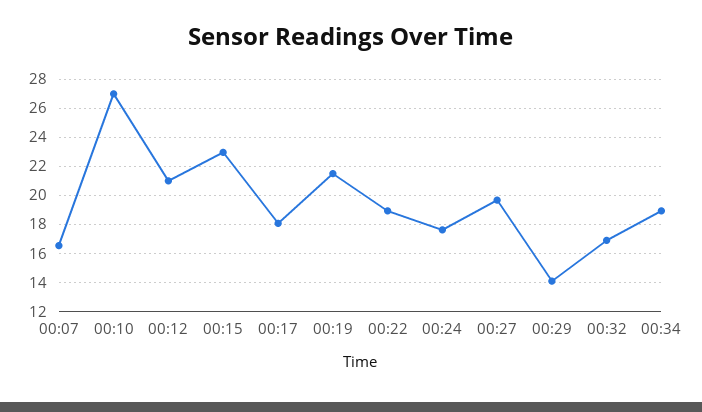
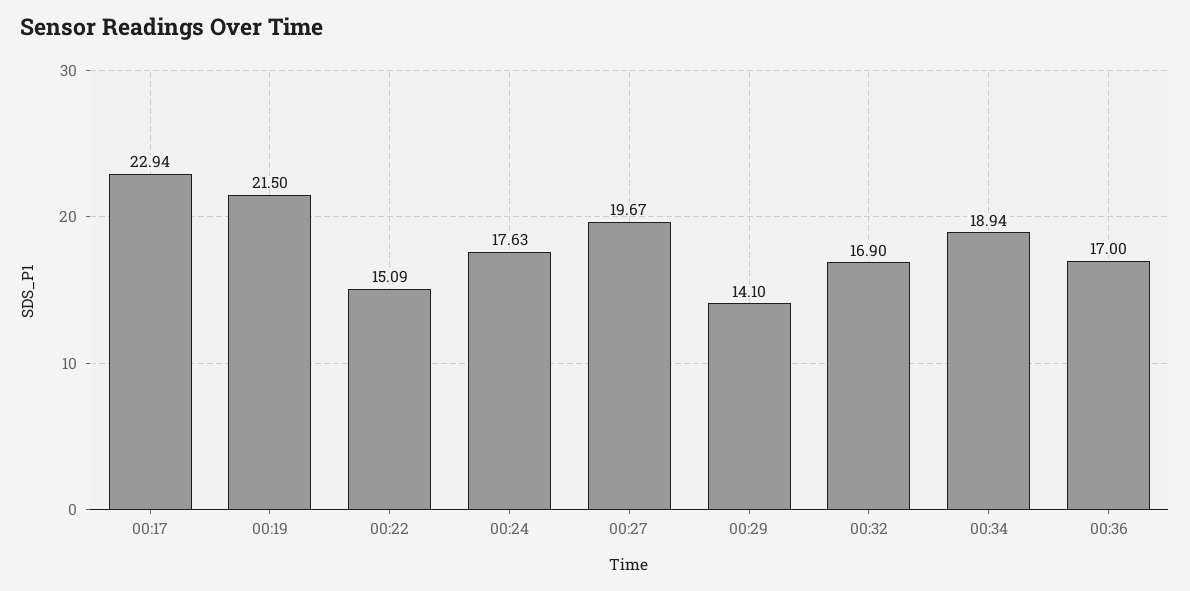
00:07: 16.5 -> none
00:10: 27 -> none
00:12: 21 -> none
00:15: 23 -> none
00:17: 18 -> 22.94
00:22: 19 -> 15.09
00:36: none -> 17

